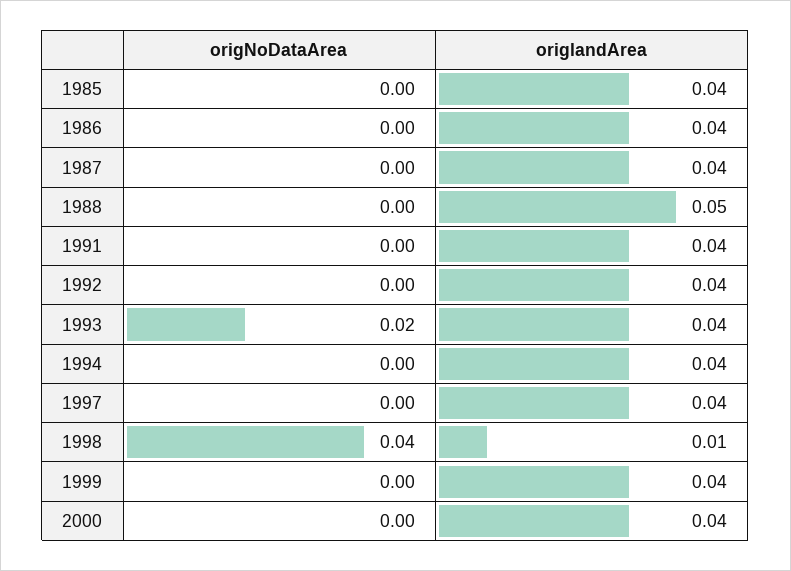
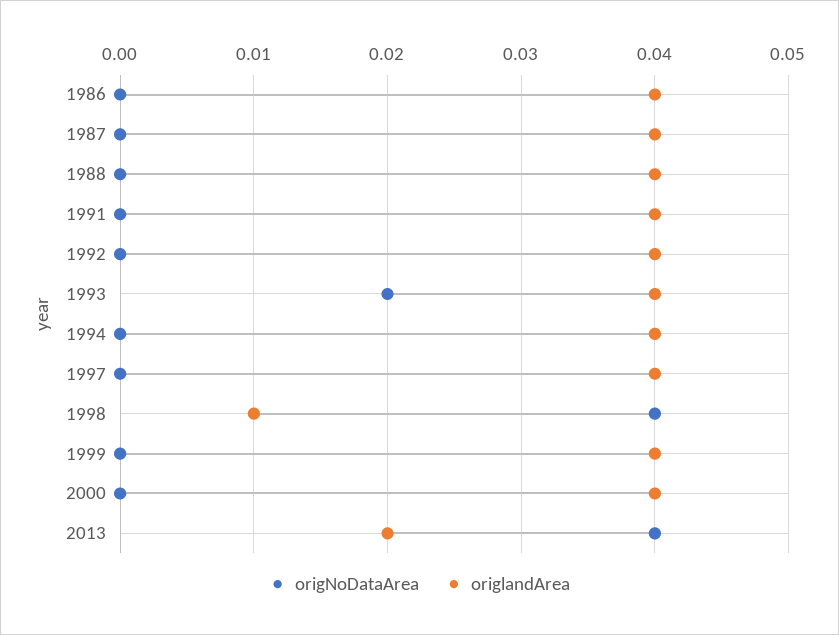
origNoDataArea, 1985: 0 -> none
origlandArea, 1985: 0.04 -> none
origlandArea, 1988: 0.05 -> 0.04
origNoDataArea, 2013: none -> 0.04
origlandArea, 2013: none -> 0.02

